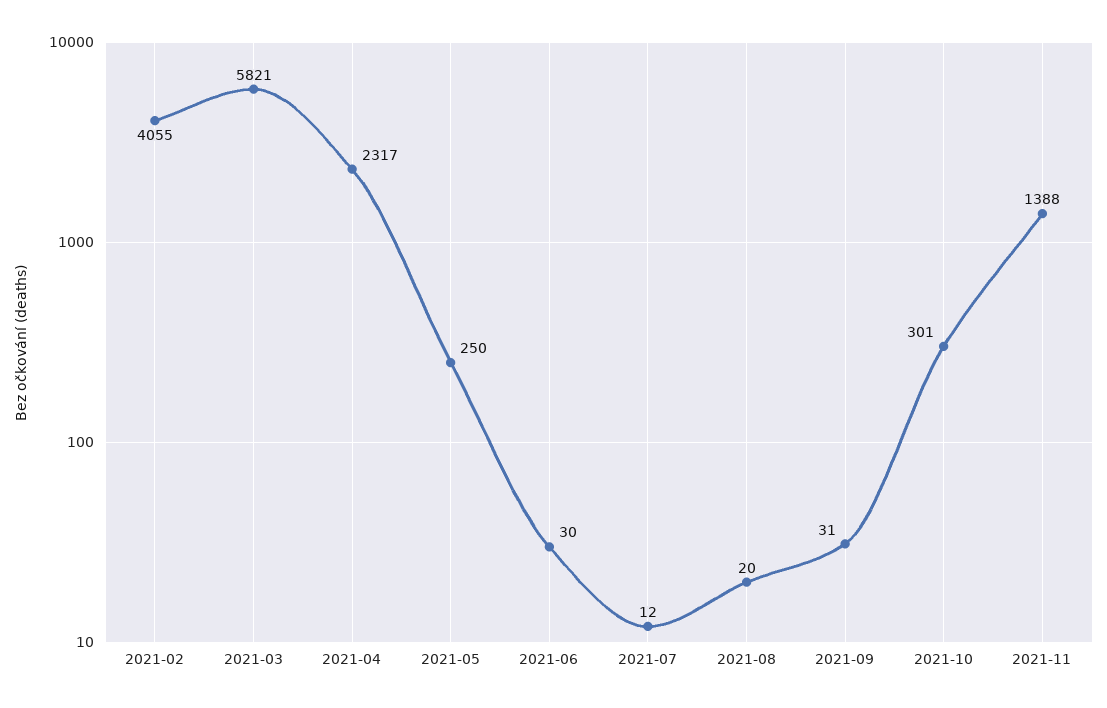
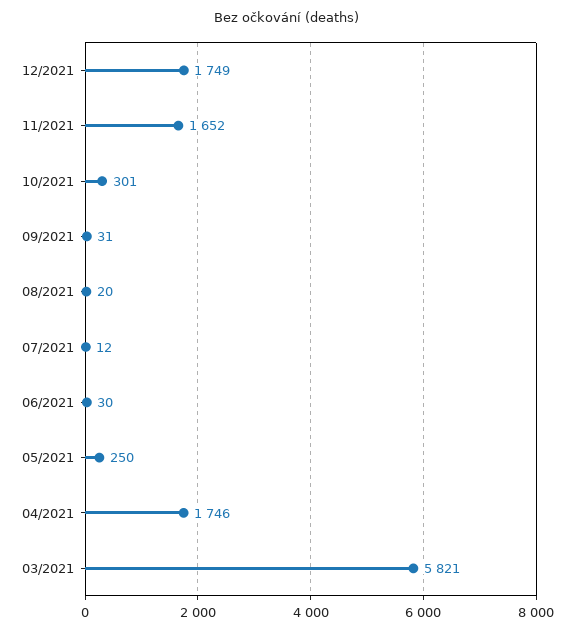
2021-02: 4055 -> none
2021-04: 2317 -> 1746
2021-11: 1388 -> 1652
12/2021: none -> 1749

